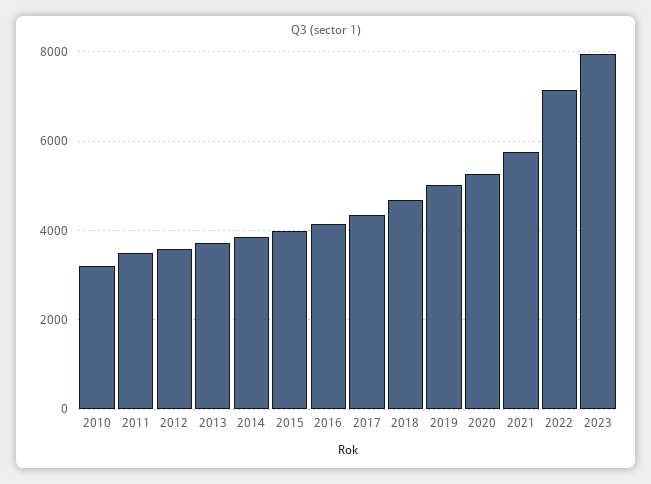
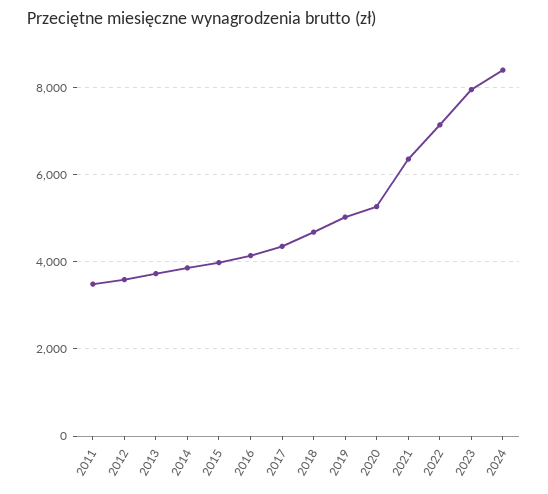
2010: 3200 -> none
2021: 5800 -> 6400
2024: none -> 8400

